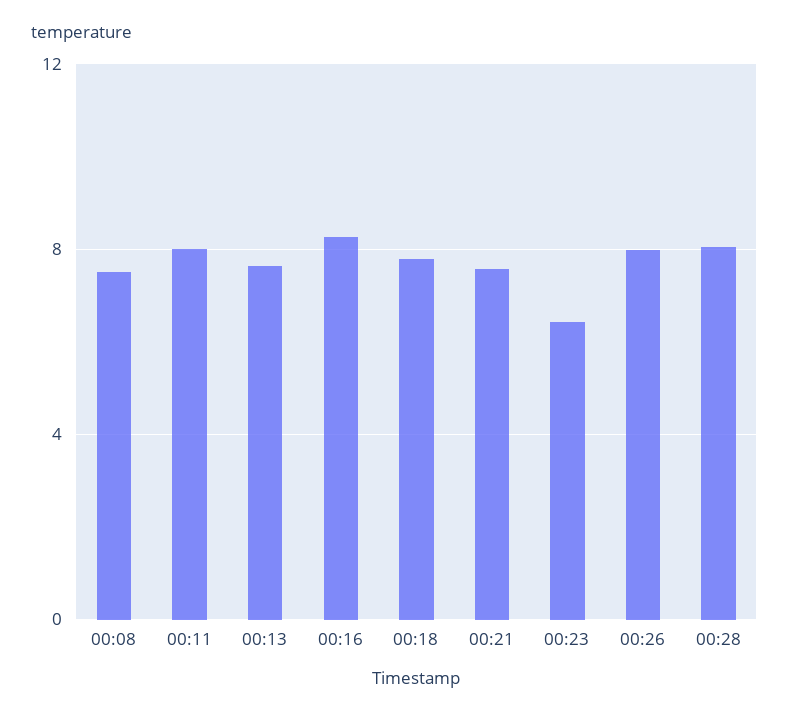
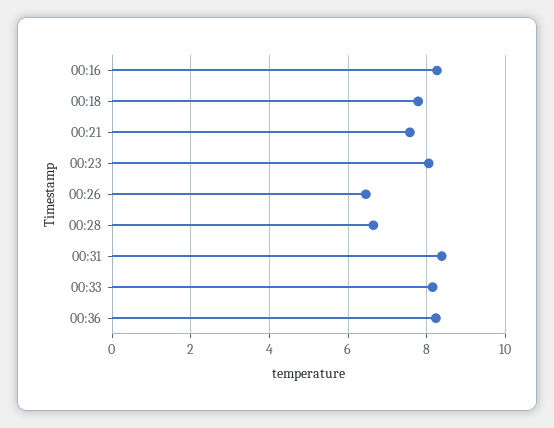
00:08: 7.5 -> none
00:11: 8 -> none
00:13: 7.5 -> none
00:23: 6.5 -> 8
00:26: 8 -> 6.4
00:28: 8 -> 6.6
00:31: none -> 8.4
00:33: none -> 8.2
00:36: none -> 8.2

